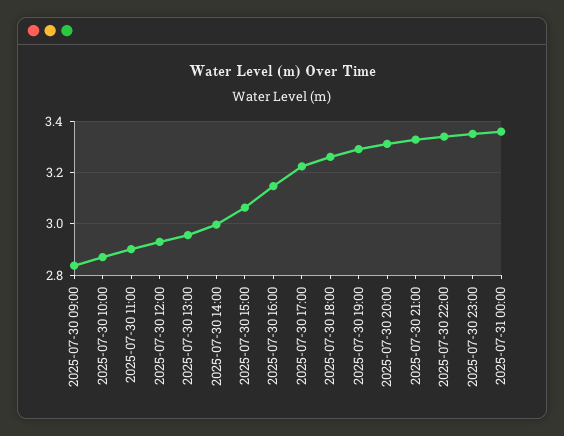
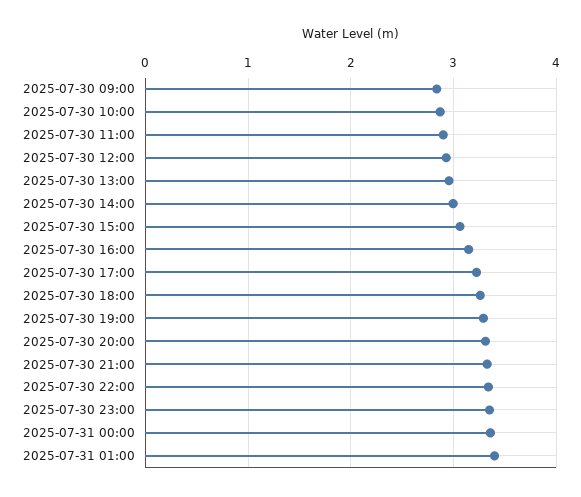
2025-07-31 01:00: none -> 3.4

